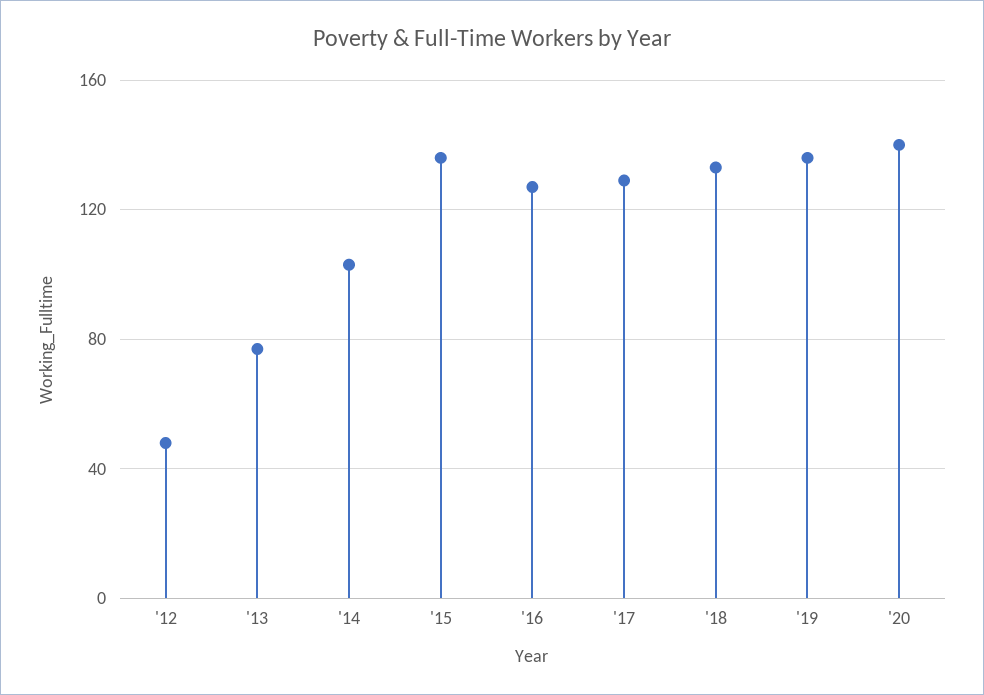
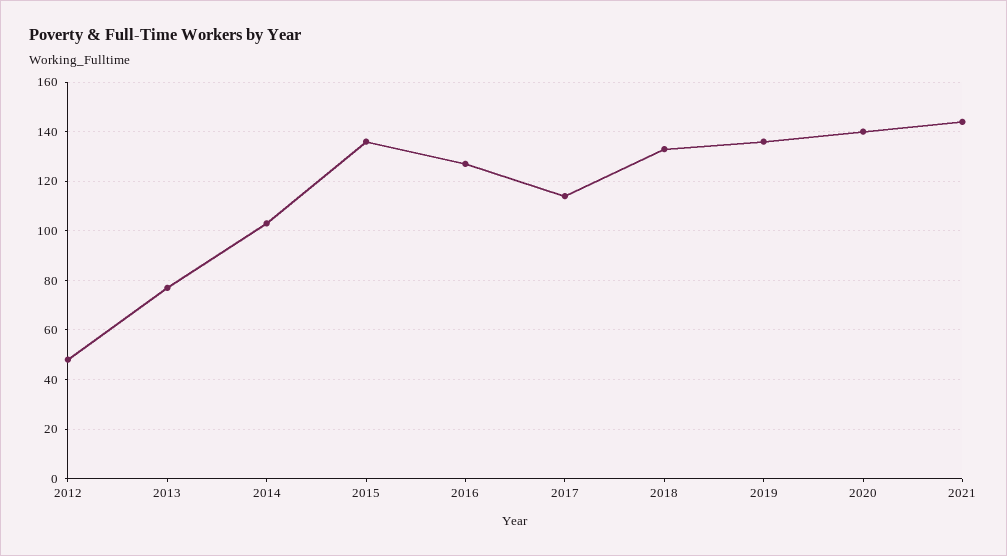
'17: 130 -> 115
2021: none -> 145

